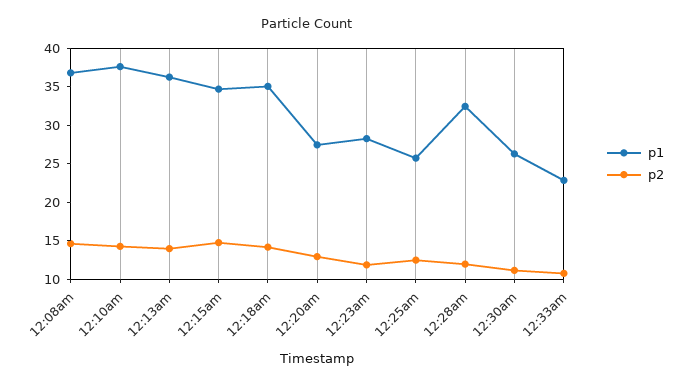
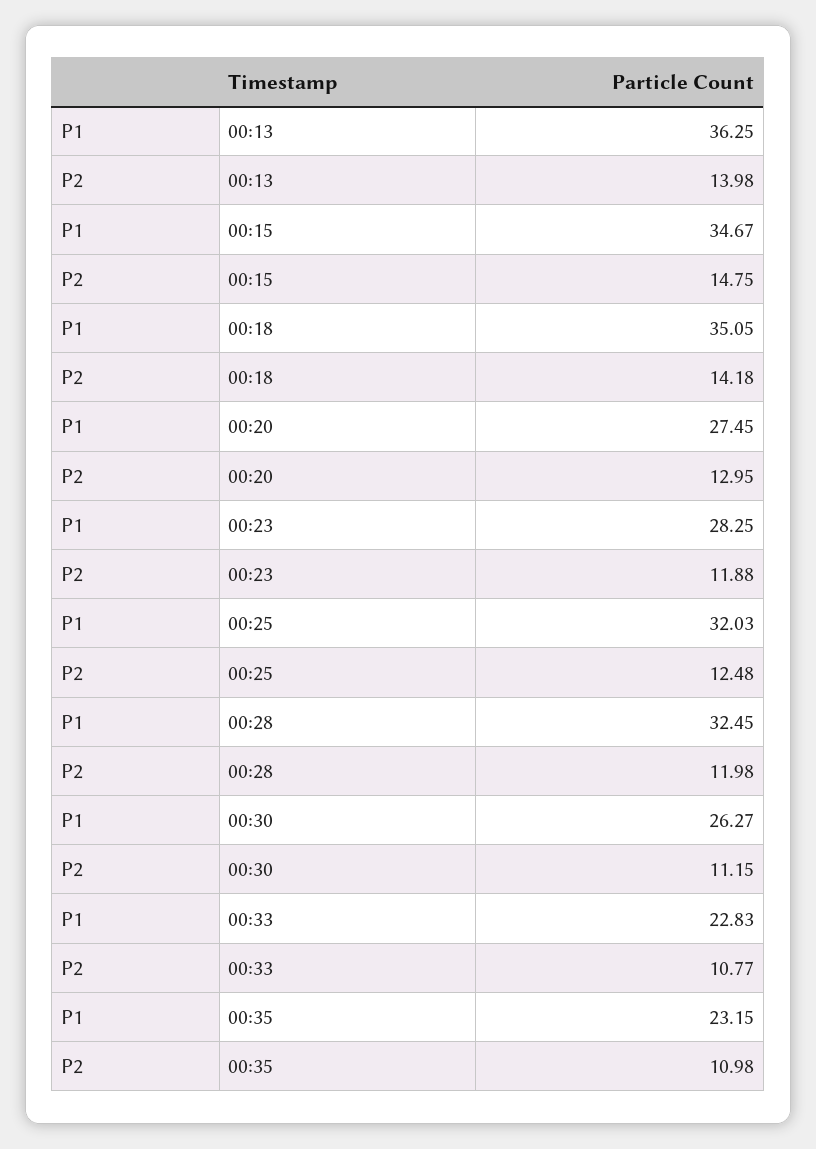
p1, 12:08am: 37.5 -> none
p2, 12:08am: 15 -> none
p1, 12:10am: 37.5 -> none
p2, 12:10am: 15 -> none
p1, 12:25am: 25 -> 32.03
p1, 00:35: none -> 23.15
p2, 00:35: none -> 10.98

